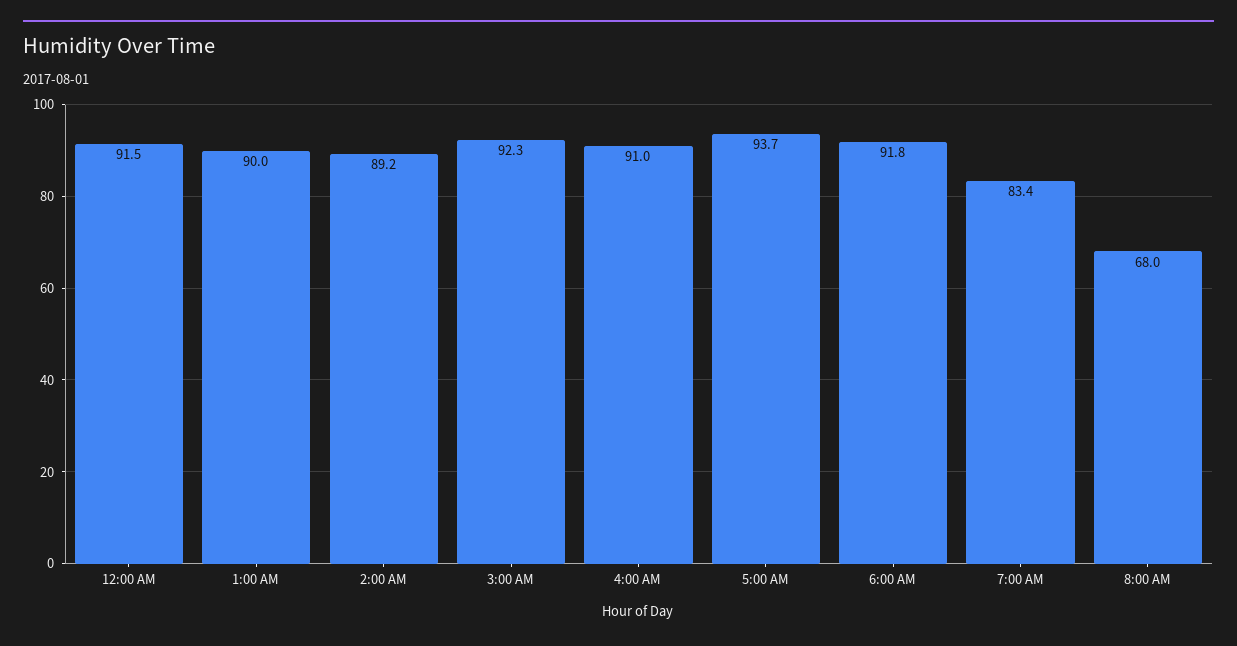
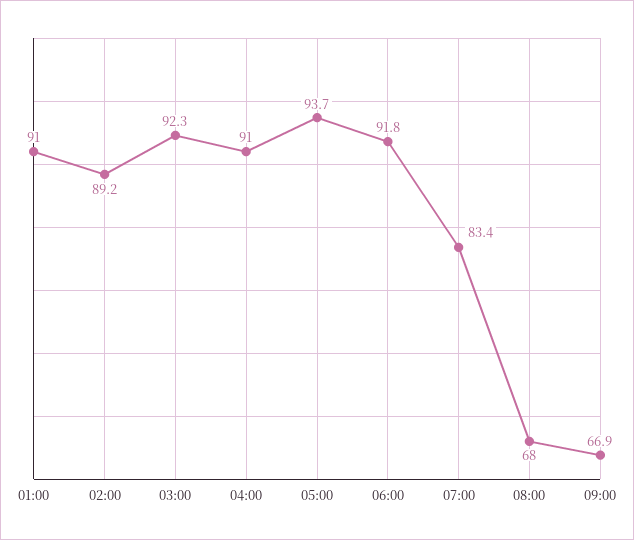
12:00 AM: 91.5 -> none
1:00 AM: 90 -> 91
09:00: none -> 66.9

